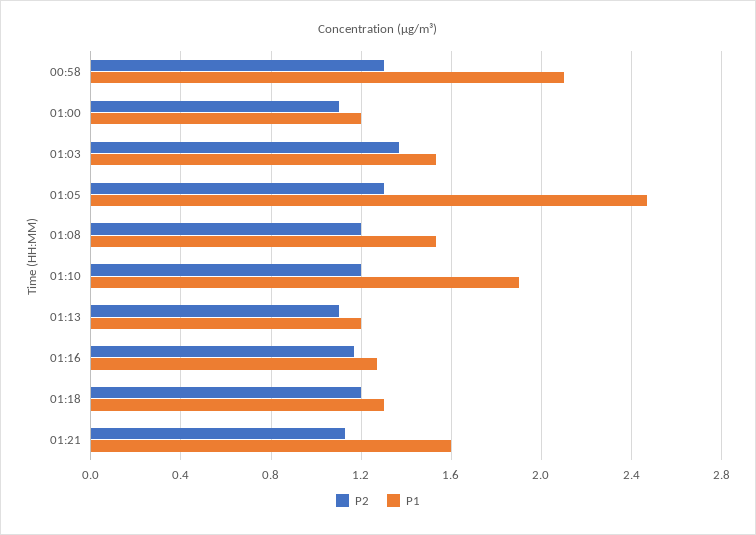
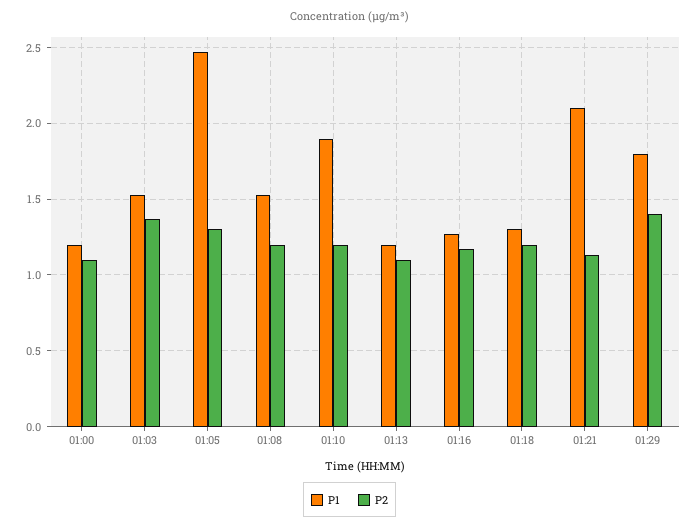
P2, 00:58: 1.3 -> none
P1, 00:58: 2.1 -> none
P1, 01:21: 1.6 -> 2.1
P1, 01:29: none -> 1.8
P2, 01:29: none -> 1.4

